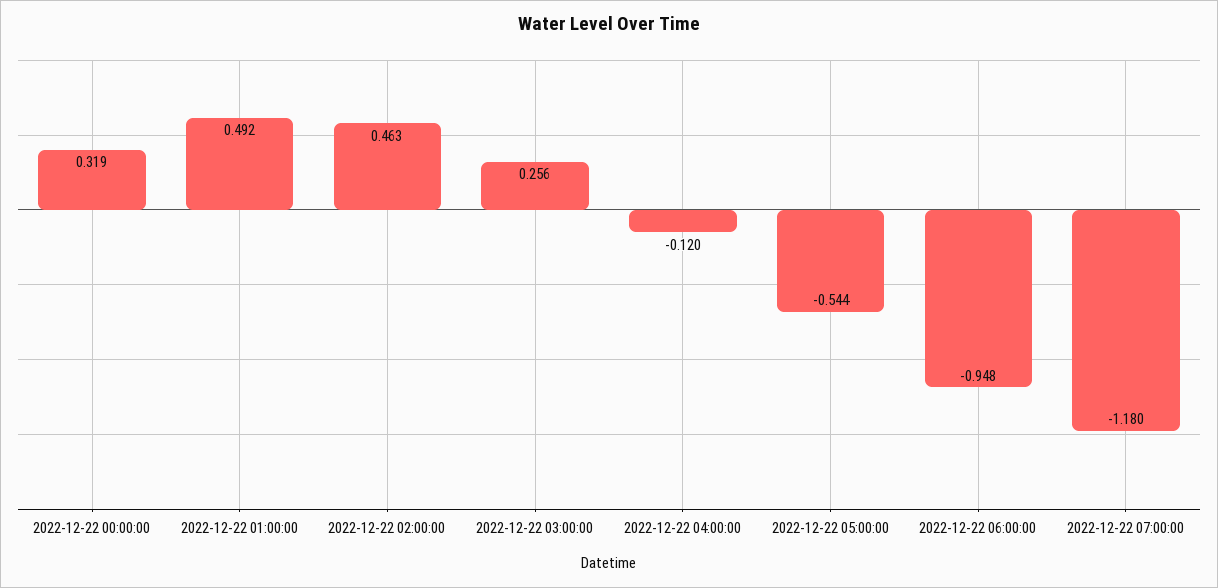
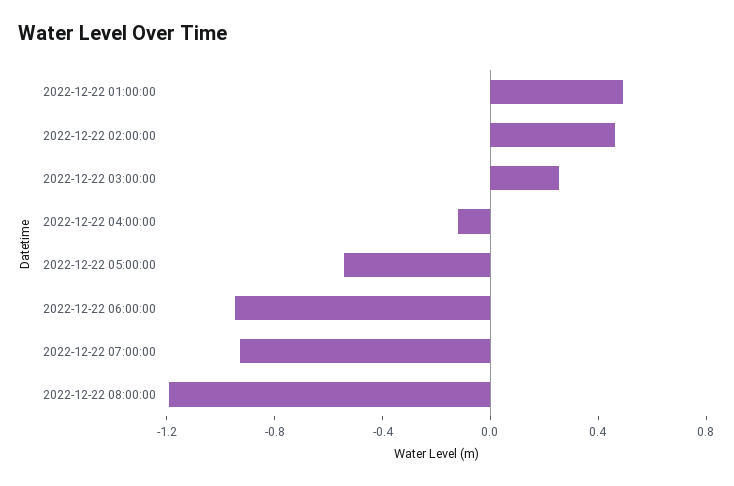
2022-12-22 00:00:00: 0.319 -> none
2022-12-22 07:00:00: -1.18 -> -0.9
2022-12-22 08:00:00: none -> -1.2

